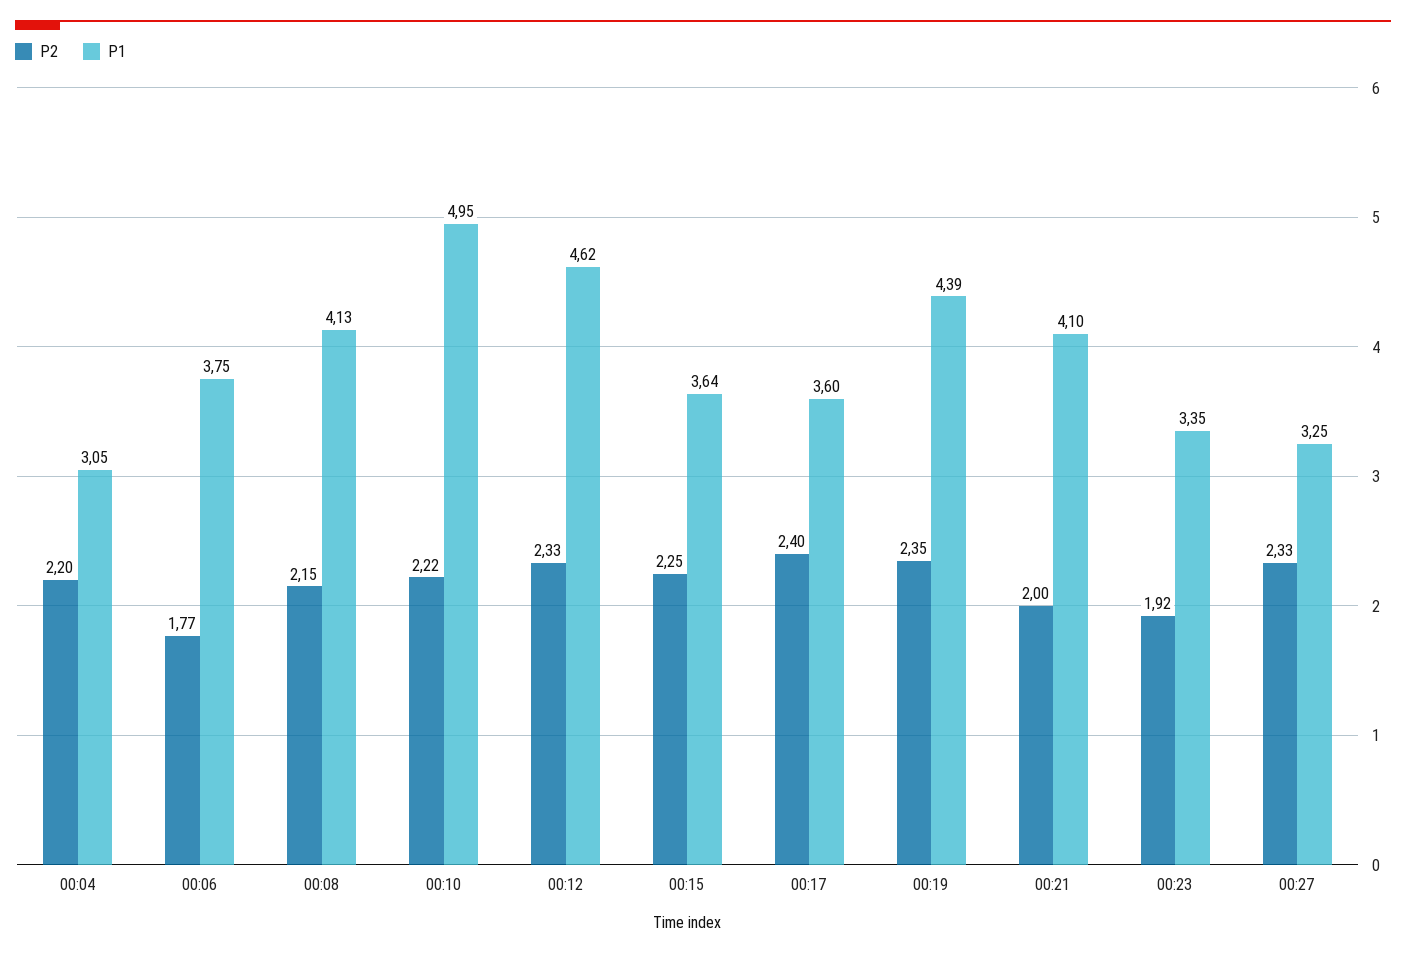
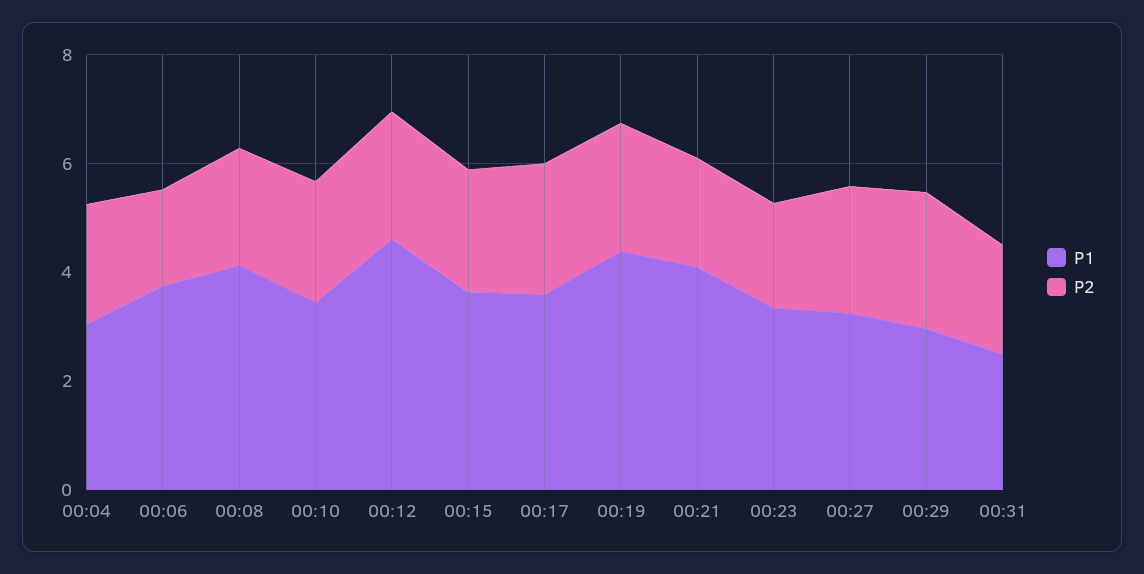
P1, 00:10: 4.95 -> 3.5
P1, 00:29: none -> 3
P2, 00:29: none -> 2.5
P1, 00:31: none -> 2.5
P2, 00:31: none -> 2

